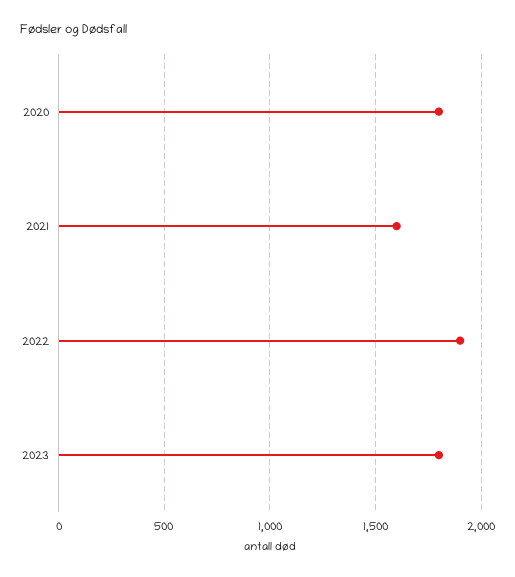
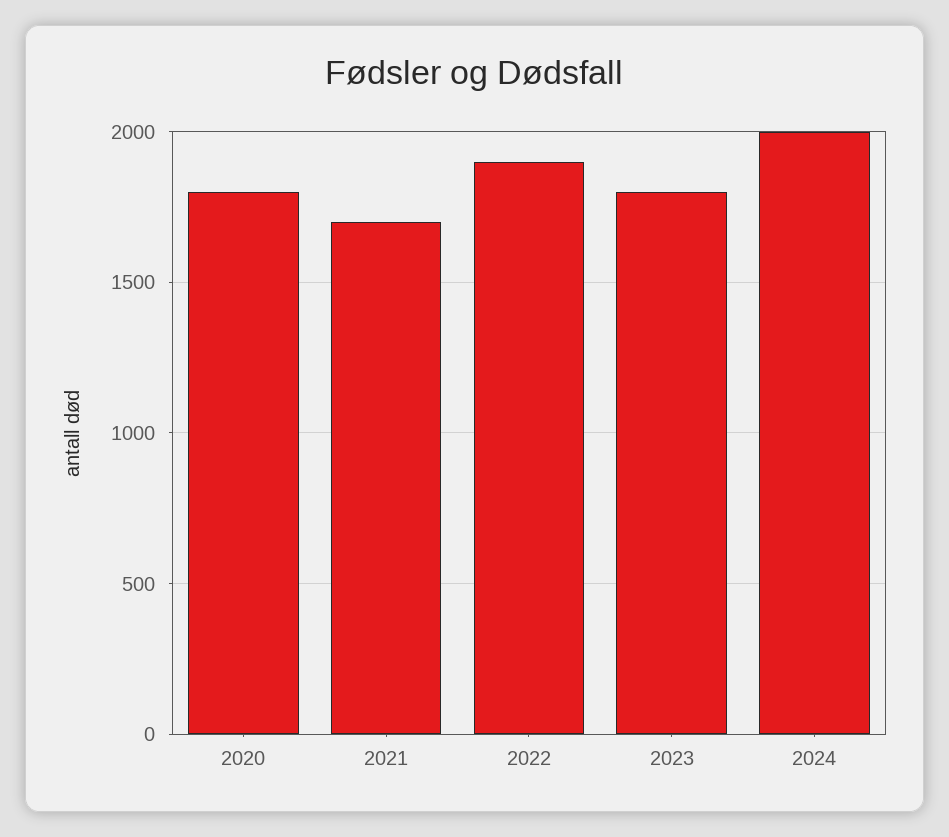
2021: 1600 -> 1700
2024: none -> 2000

